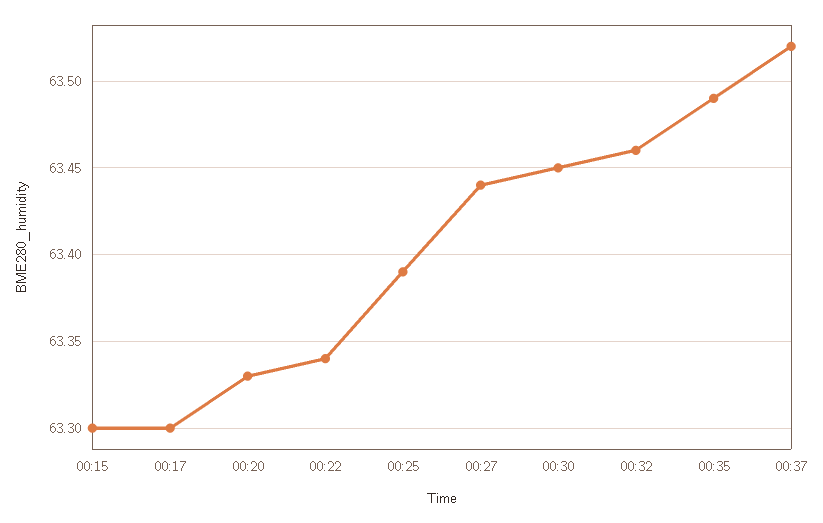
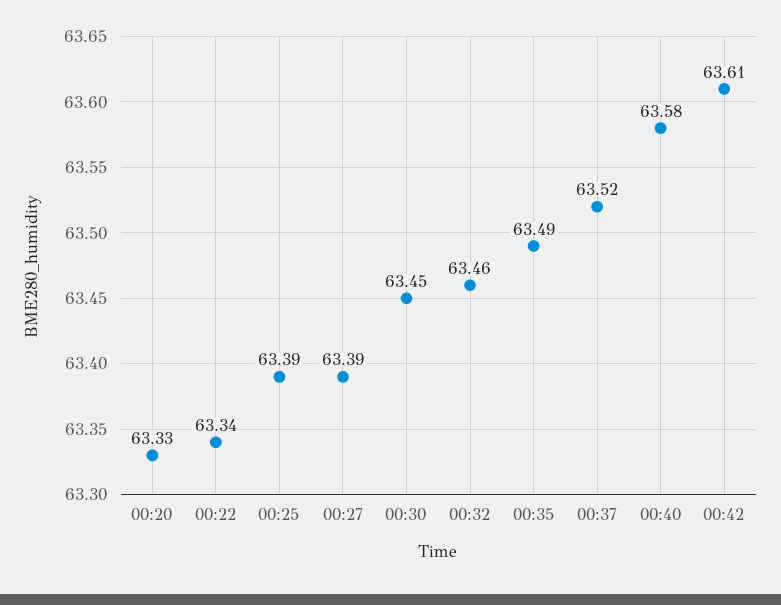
00:15: 63.3 -> none
00:17: 63.3 -> none
00:27: 63.44 -> 63.39
00:40: none -> 63.58
00:42: none -> 63.61

